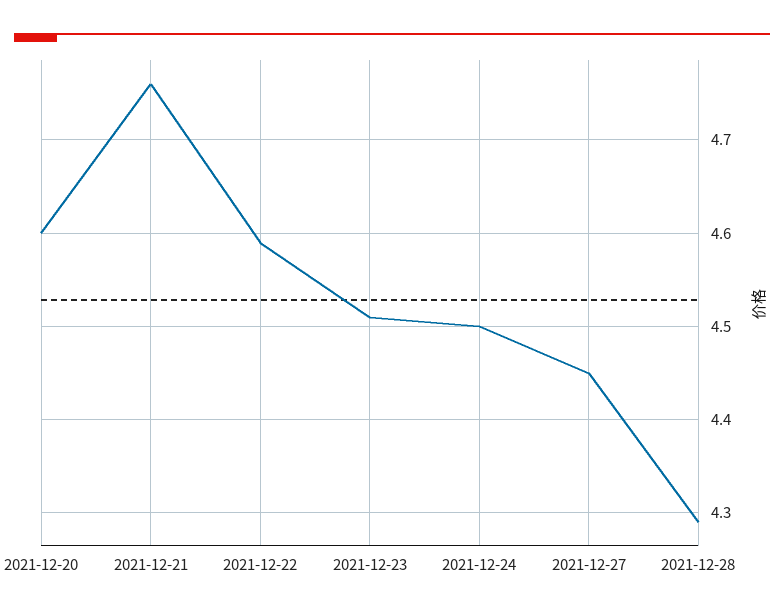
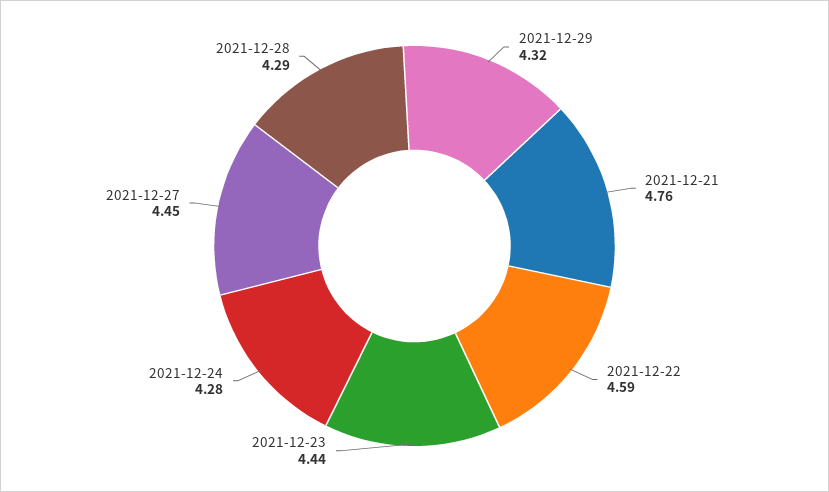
2021-12-20: 4.6 -> none
2021-12-23: 4.51 -> 4.44
2021-12-24: 4.5 -> 4.28
2021-12-29: none -> 4.32

